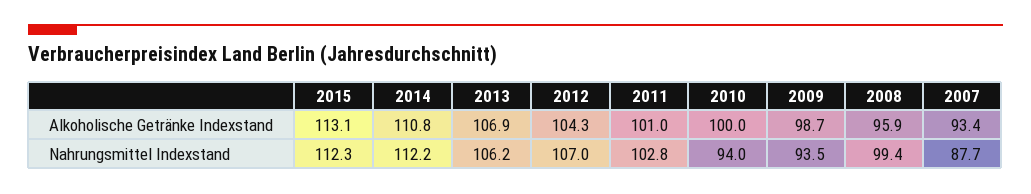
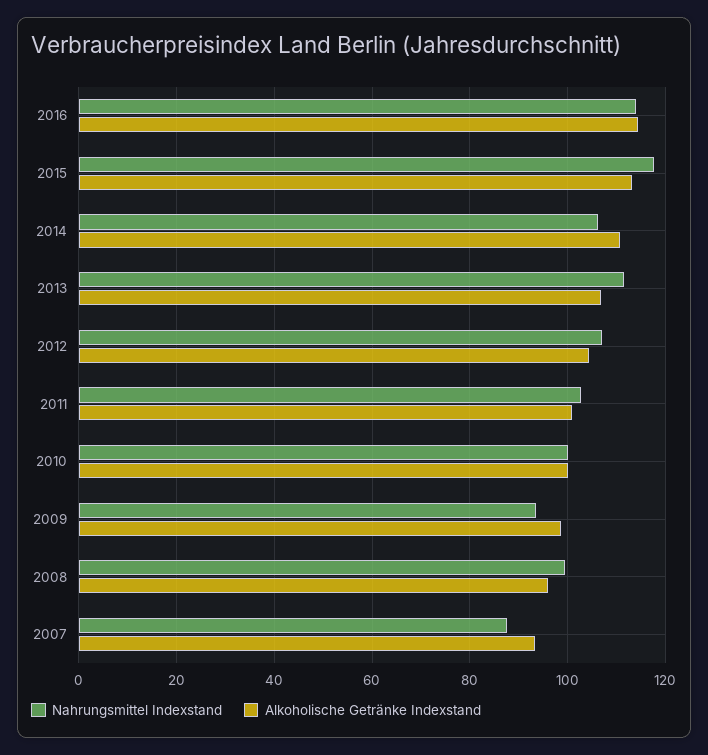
Nahrungsmittel Indexstand, 2015: 112.3 -> 118
Nahrungsmittel Indexstand, 2014: 112.2 -> 106
Nahrungsmittel Indexstand, 2013: 106.2 -> 112
Nahrungsmittel Indexstand, 2010: 94 -> 100
Nahrungsmittel Indexstand, 2016: none -> 114
Alkoholische Getränke Indexstand, 2016: none -> 114

